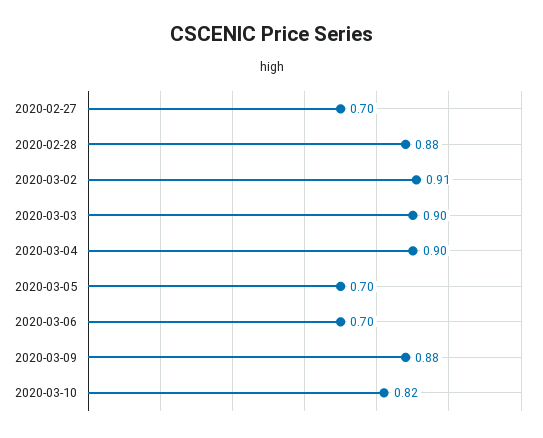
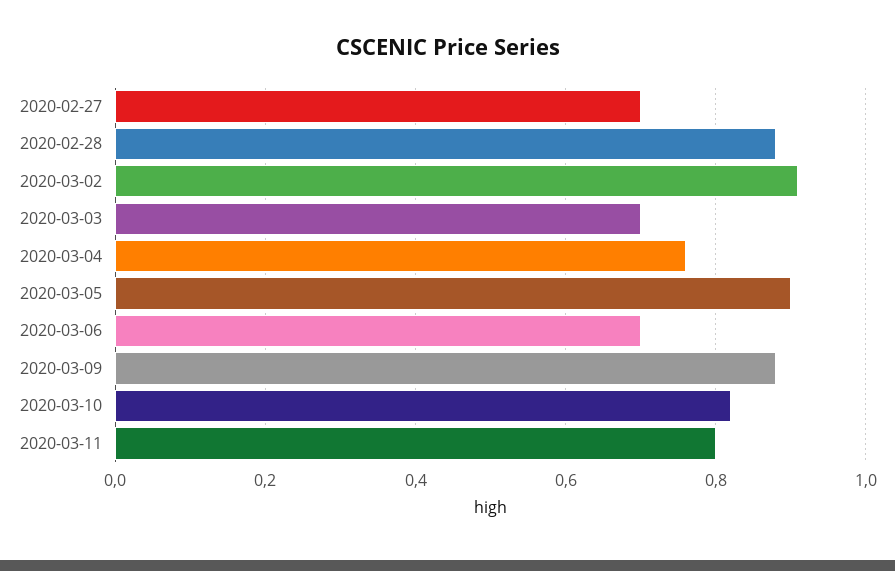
2020-03-03: 0.9 -> 0.7
2020-03-04: 0.9 -> 0.75
2020-03-05: 0.7 -> 0.9
2020-03-11: none -> 0.8

